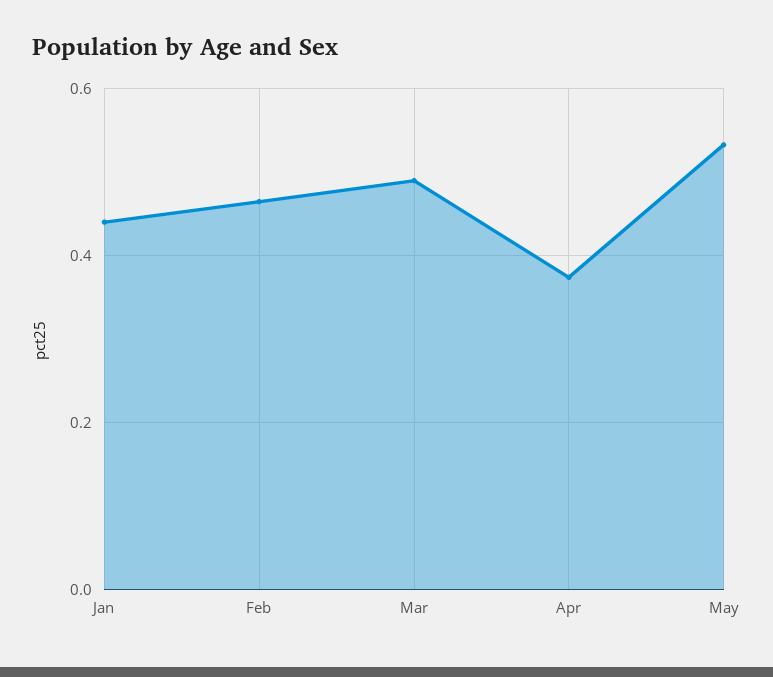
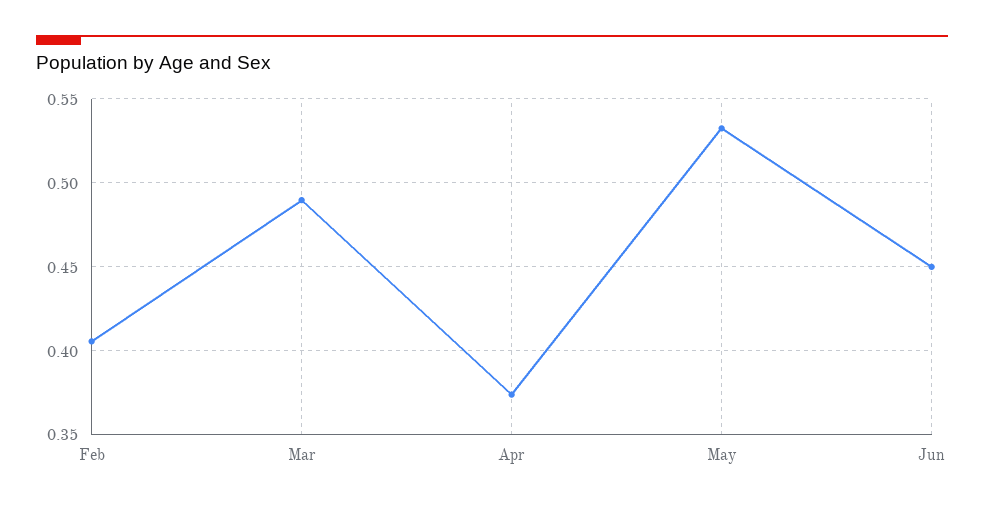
Jan: 0.44 -> none
Feb: 0.46 -> 0.405
Jun: none -> 0.45

